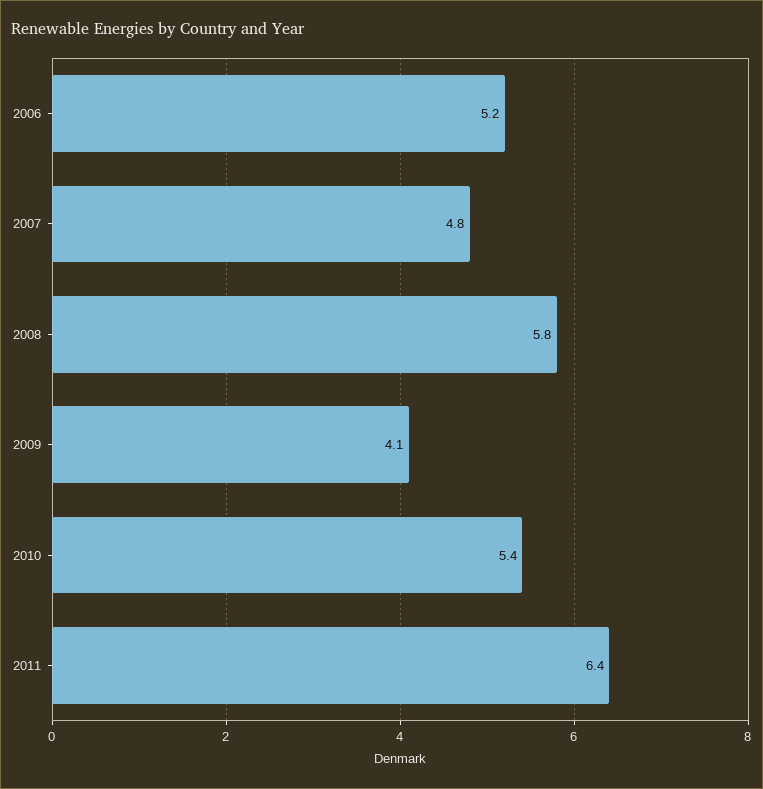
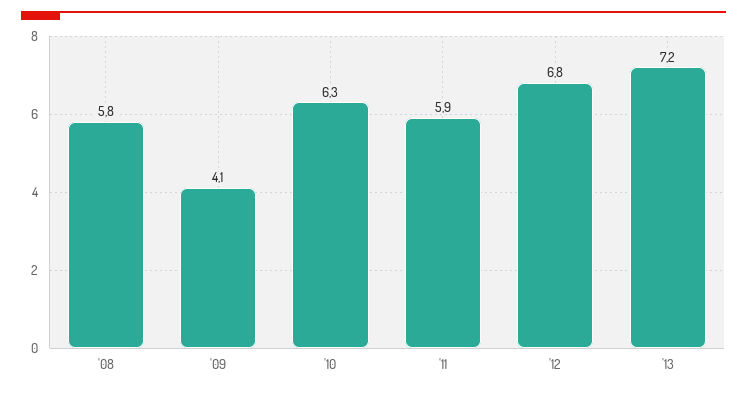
2006: 5.2 -> none
2007: 4.8 -> none
2010: 5.4 -> 6.3
2011: 6.4 -> 5.9
'12: none -> 6.8
'13: none -> 7.2

